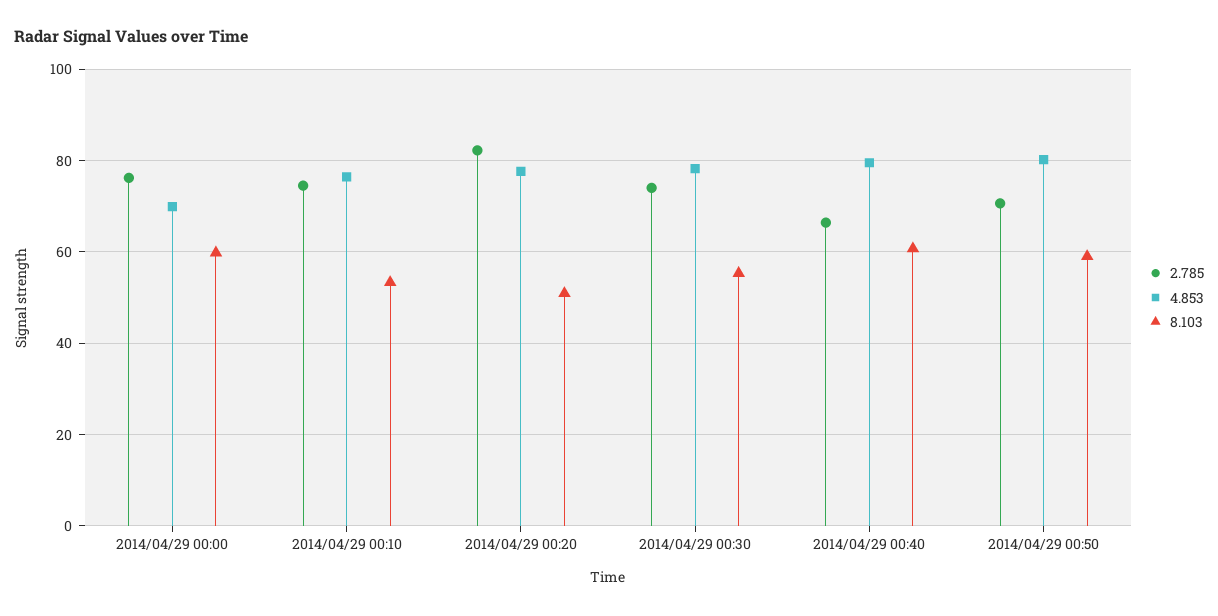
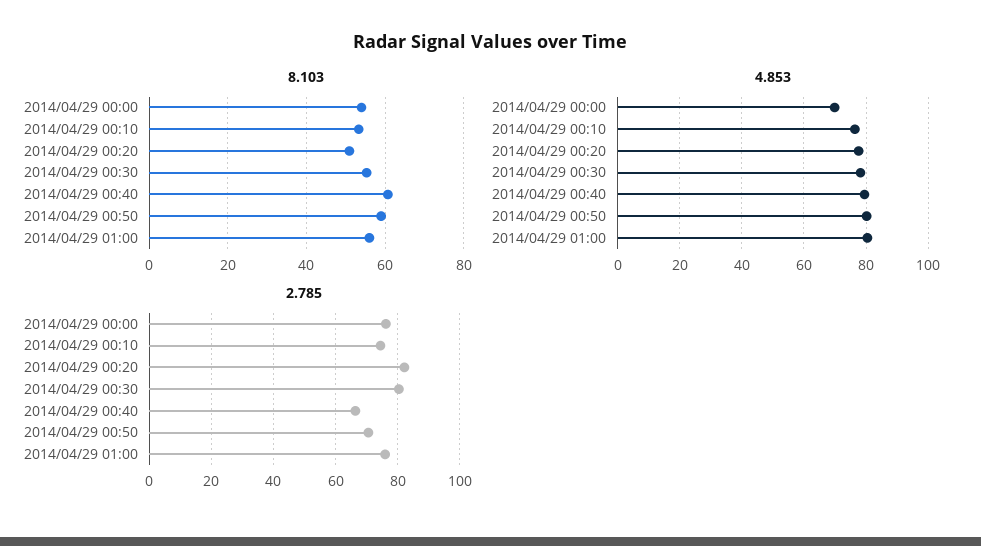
8.103, 2014/04/29 00:00: 60 -> 54
2.785, 2014/04/29 00:30: 74 -> 80
8.103, 2014/04/29 01:00: none -> 56
4.853, 2014/04/29 01:00: none -> 80
2.785, 2014/04/29 01:00: none -> 76

